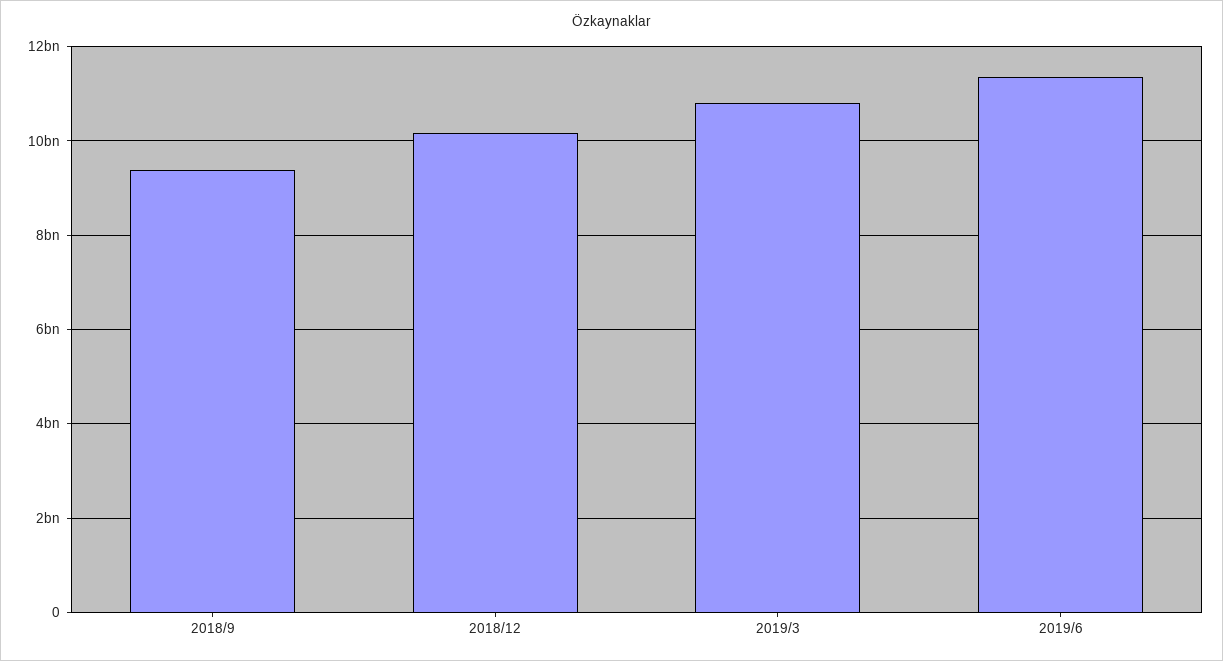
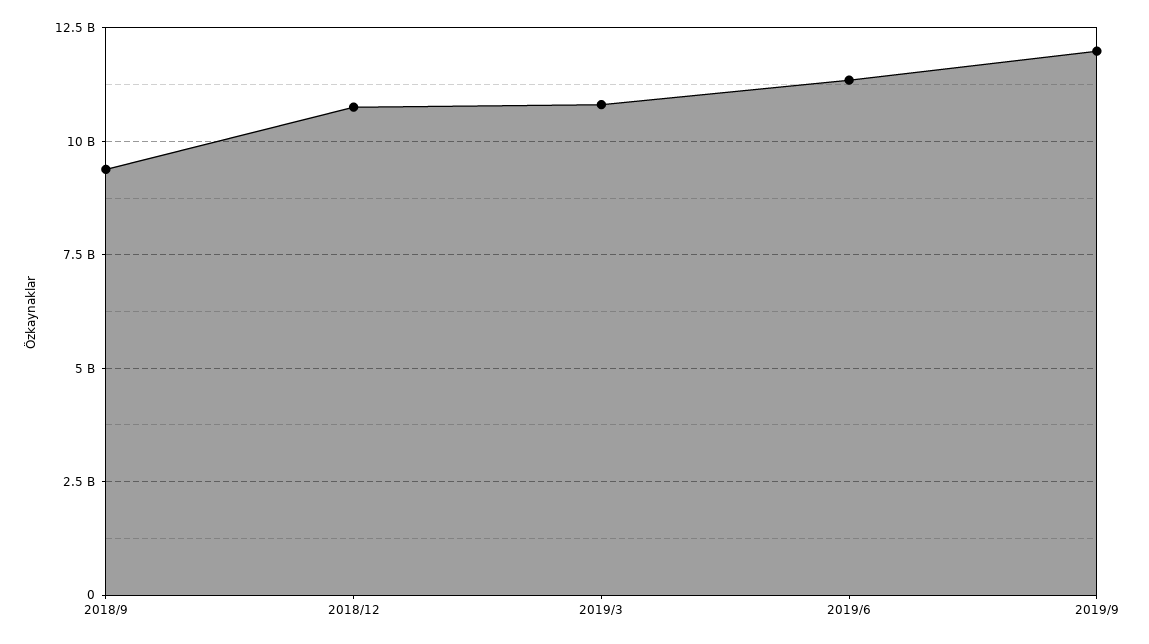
2018/12: 10200000000 -> 10750000000
2019/9: none -> 12000000000

